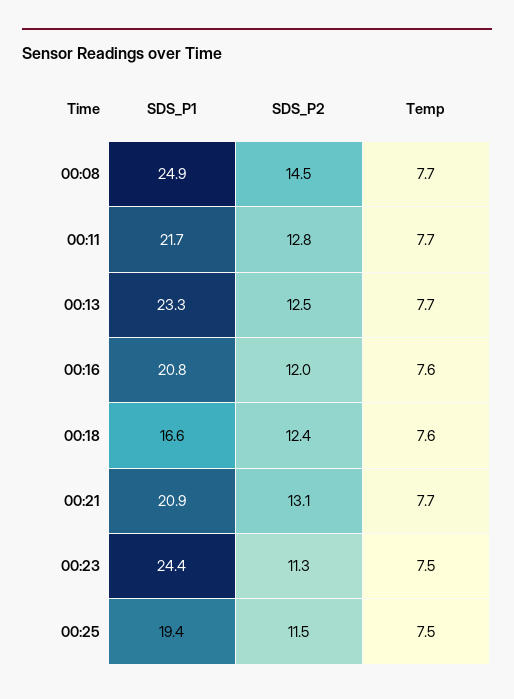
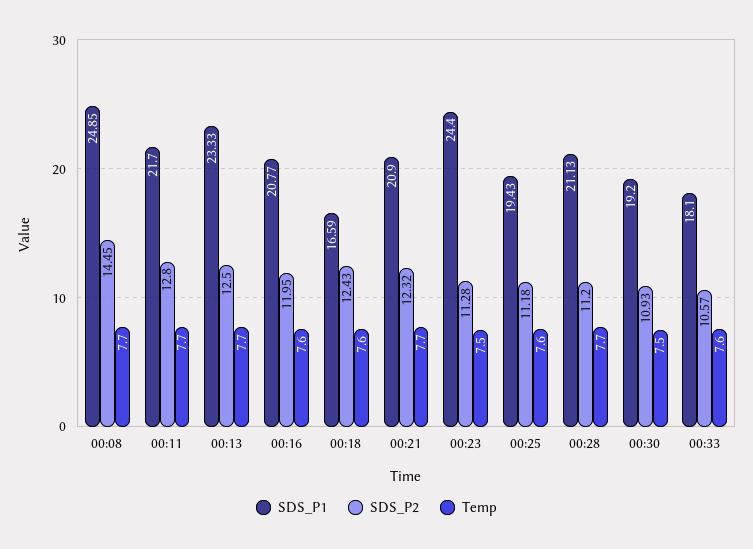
SDS_P2, 00:21: 13.1 -> 12.32
SDS_P2, 00:25: 11.5 -> 11.18
Temp, 00:25: 7.5 -> 7.6
SDS_P1, 00:28: none -> 21.13
SDS_P2, 00:28: none -> 11.2
Temp, 00:28: none -> 7.7
SDS_P1, 00:30: none -> 19.2
SDS_P2, 00:30: none -> 10.93
Temp, 00:30: none -> 7.5
SDS_P1, 00:33: none -> 18.1
SDS_P2, 00:33: none -> 10.57
Temp, 00:33: none -> 7.6

